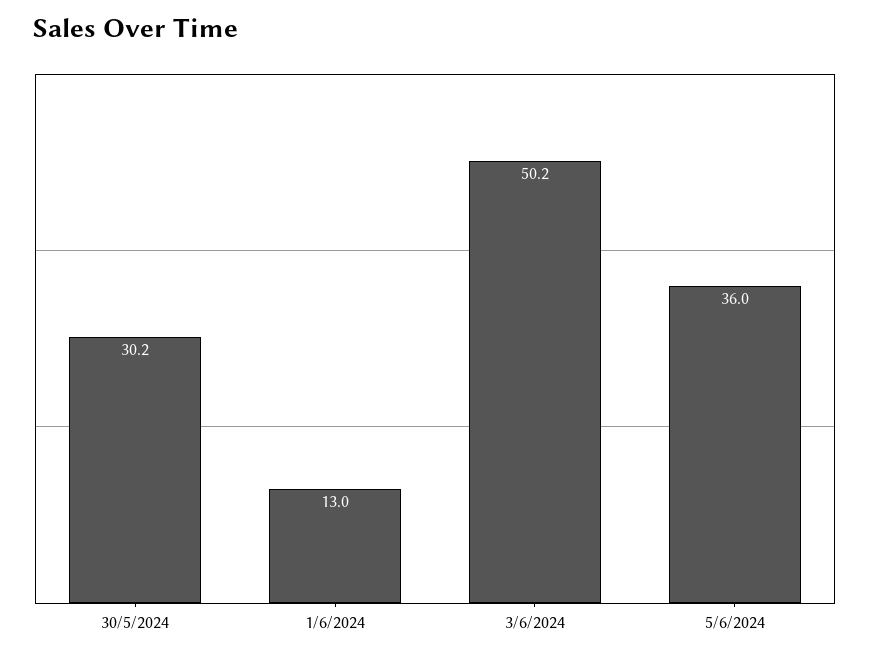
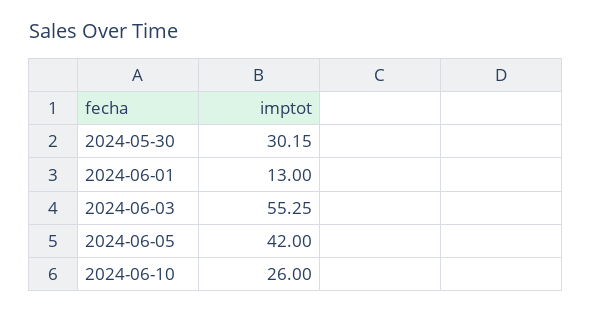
3/6/2024: 50.2 -> 55.25
5/6/2024: 36 -> 42
2024-06-10: none -> 26

